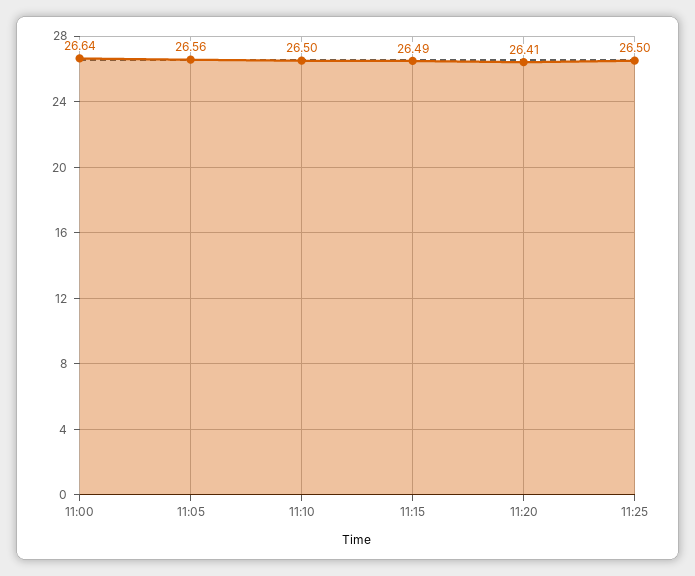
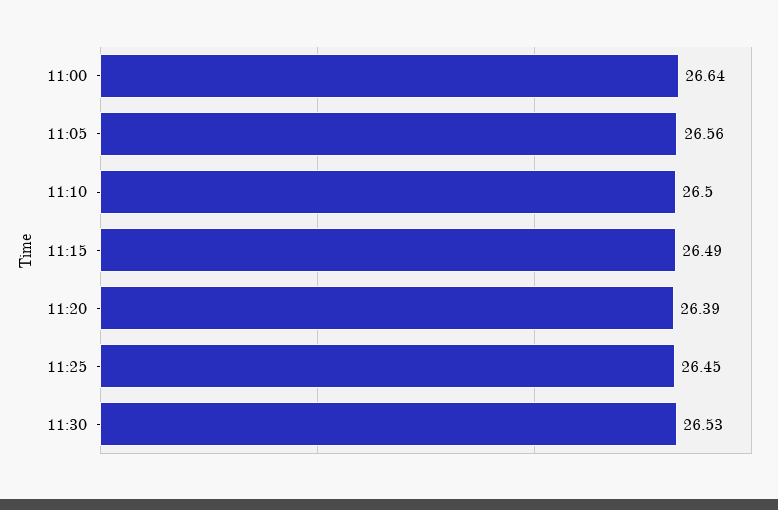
11:20: 26.41 -> 26.39
11:25: 26.5 -> 26.45
11:30: none -> 26.53

